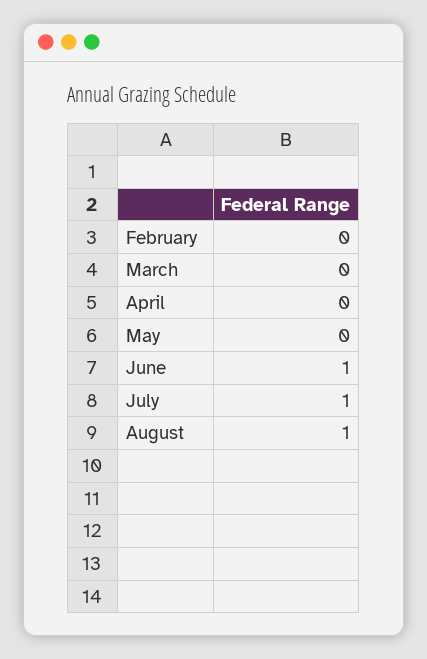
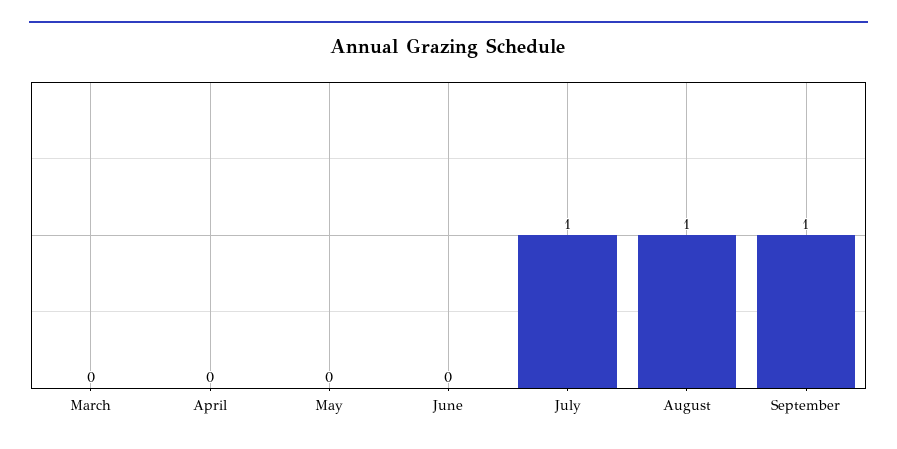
February: 0 -> none
June: 1 -> 0
September: none -> 1

